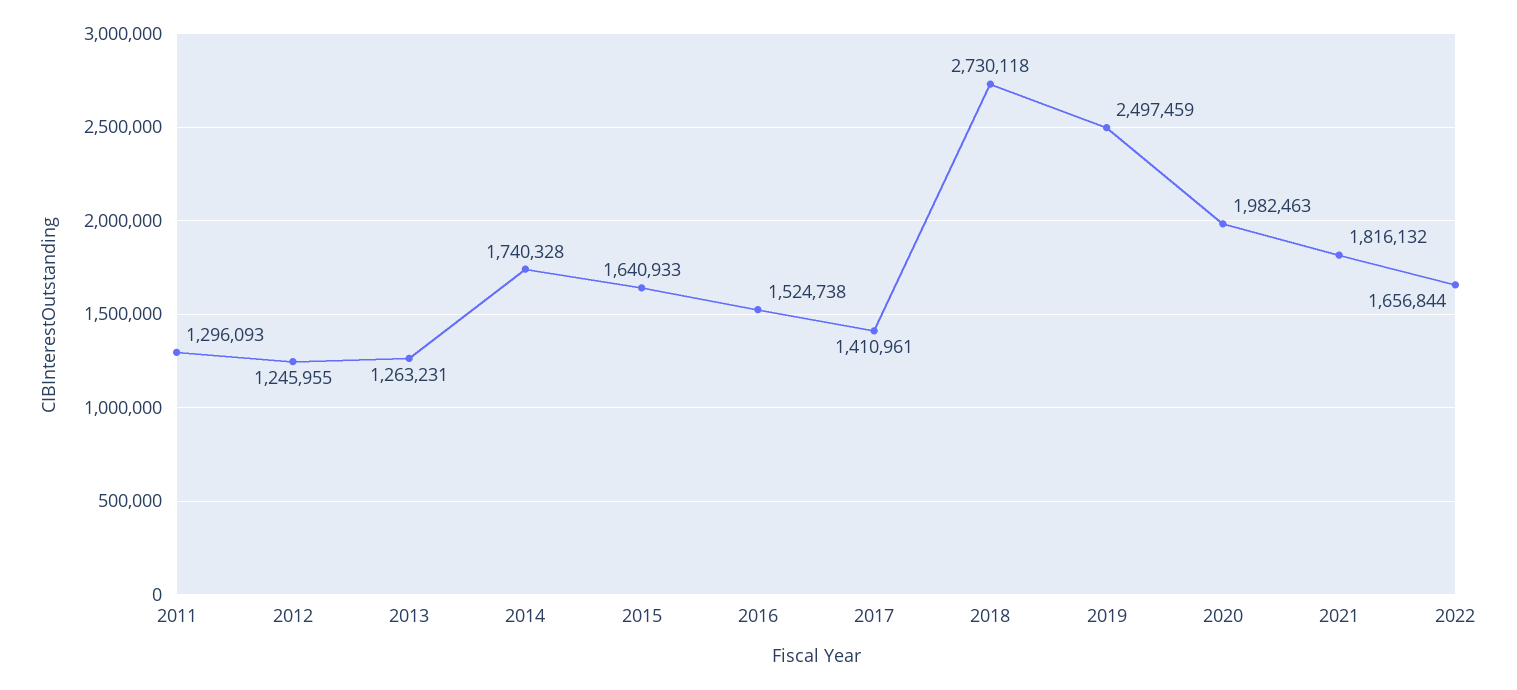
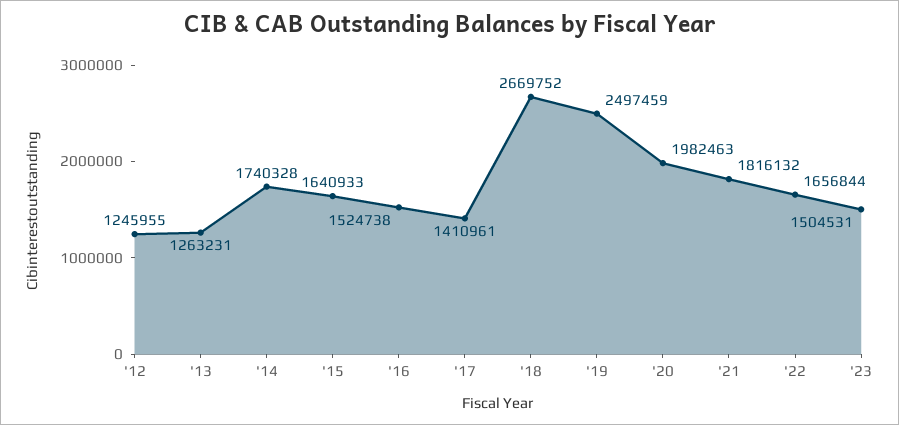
2011: 1296093 -> none
2018: 2730118 -> 2669752
'23: none -> 1504531

